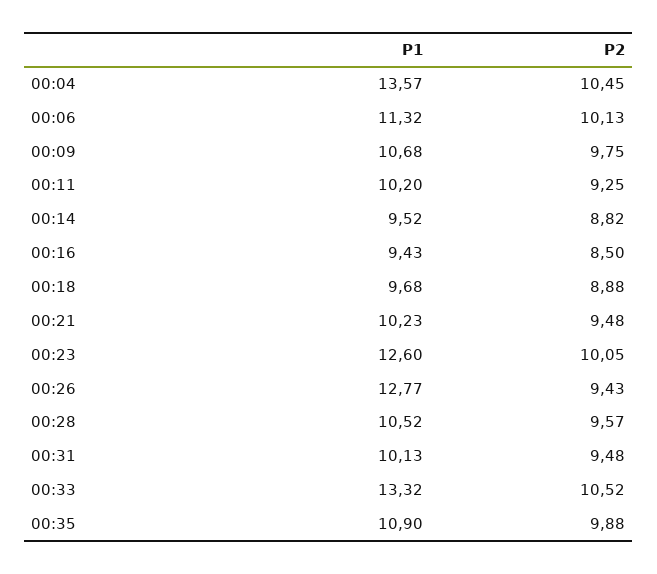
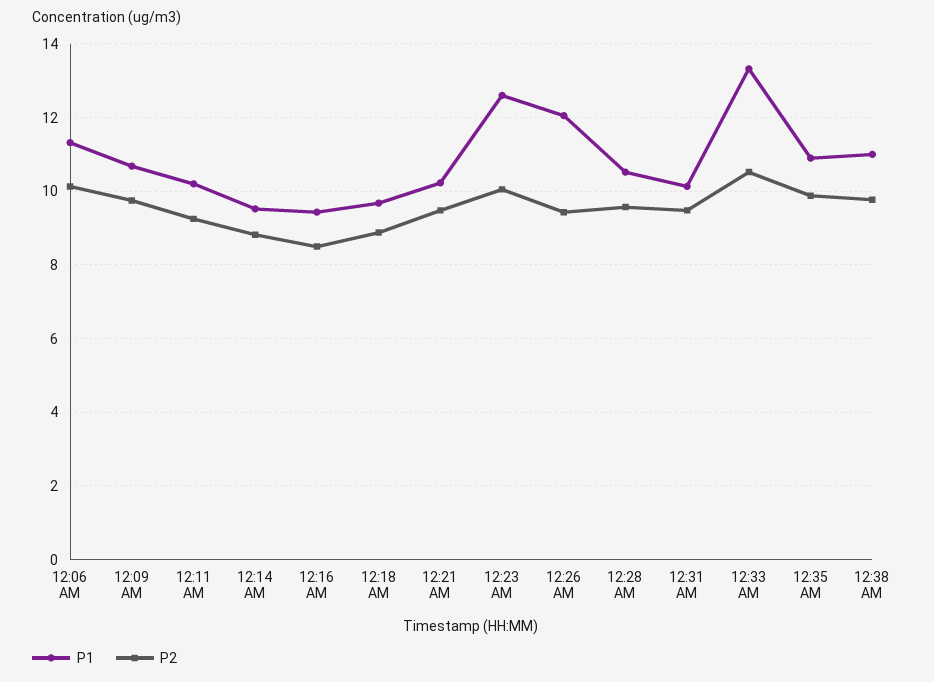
P1, 00:04: 13.57 -> none
P2, 00:04: 10.45 -> none
P1, 00:26: 12.77 -> 12
P1, 12:38 AM: none -> 11
P2, 12:38 AM: none -> 9.8

